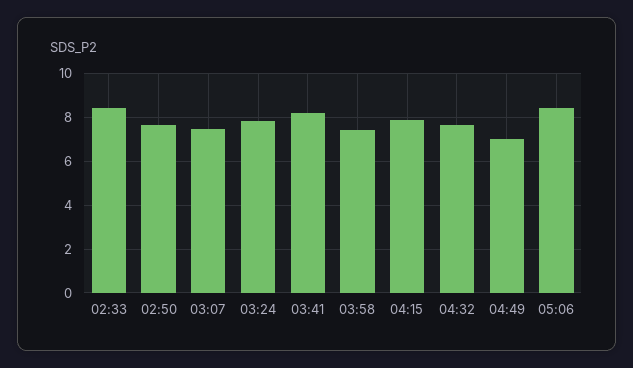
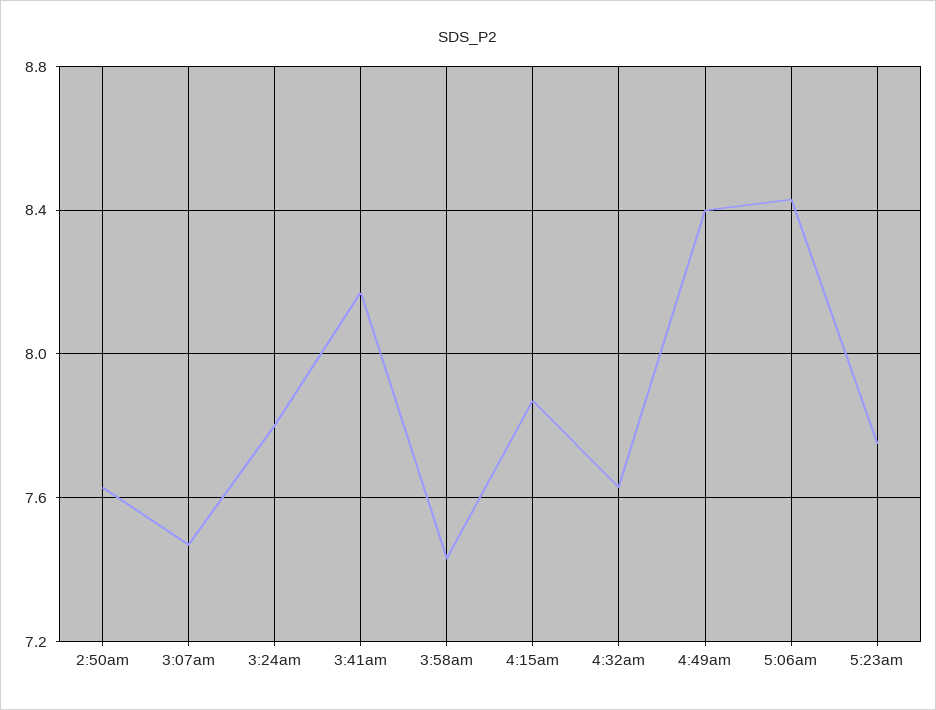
02:33: 8.5 -> none
04:49: 7 -> 8.4
5:23am: none -> 7.75

